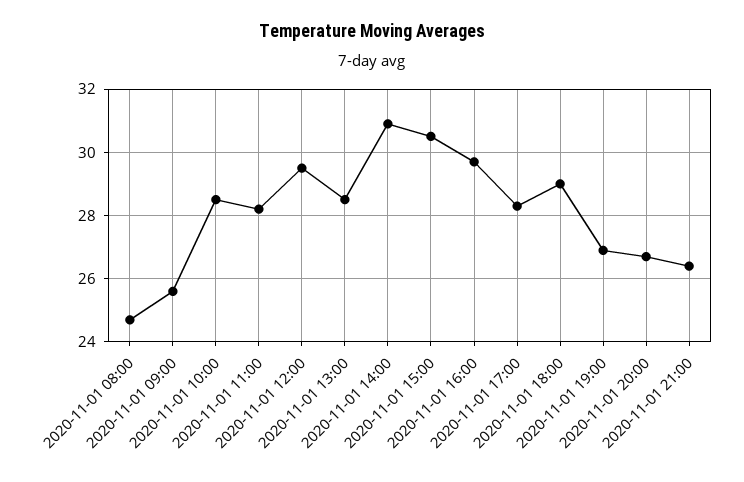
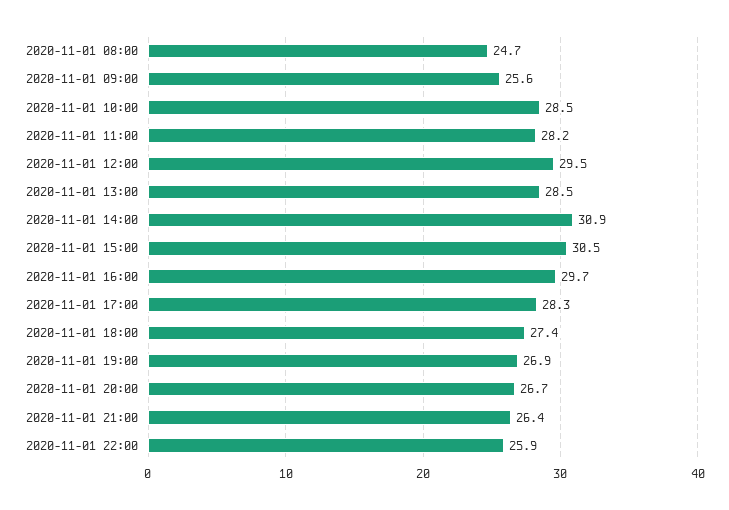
2020-11-01 18:00: 29 -> 27.4
2020-11-01 22:00: none -> 25.9

